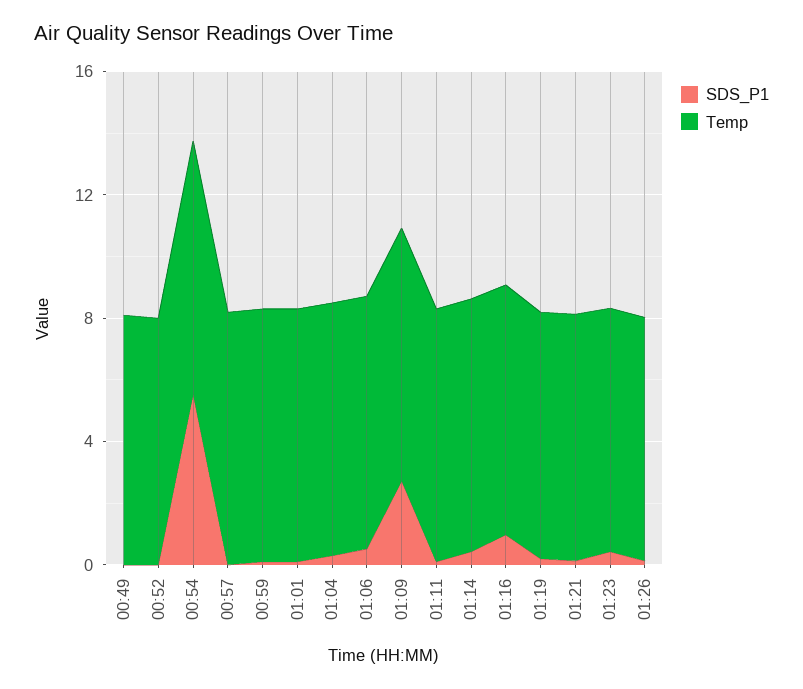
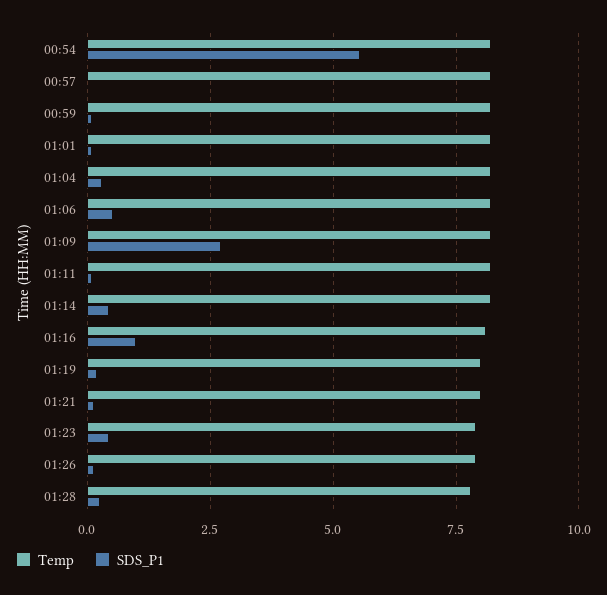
SDS_P1, 00:49: 0 -> none
Temp, 00:49: 8 -> none
SDS_P1, 00:52: 0 -> none
Temp, 00:52: 8 -> none
Temp, 01:28: none -> 7.75
SDS_P1, 01:28: none -> 0.25

